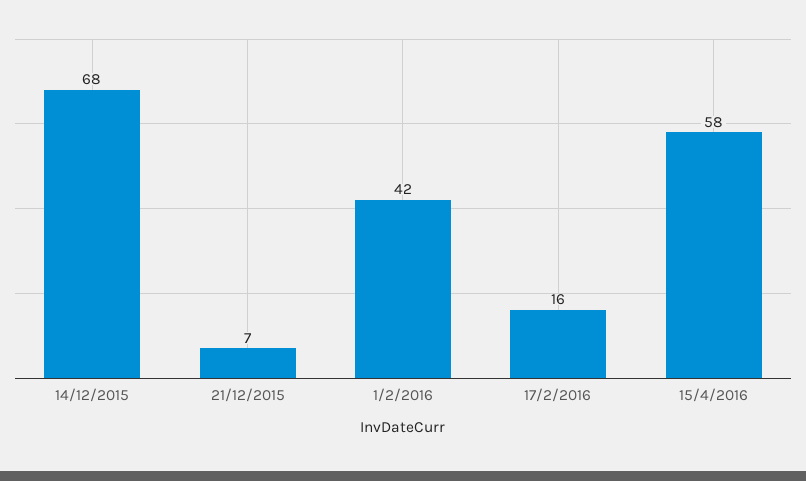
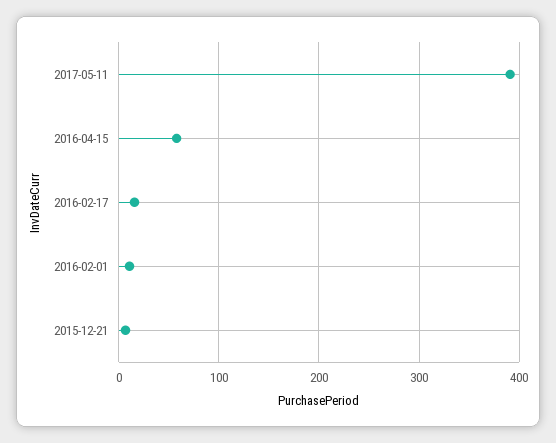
14/12/2015: 68 -> none
1/2/2016: 42 -> 10
2017-05-11: none -> 390

